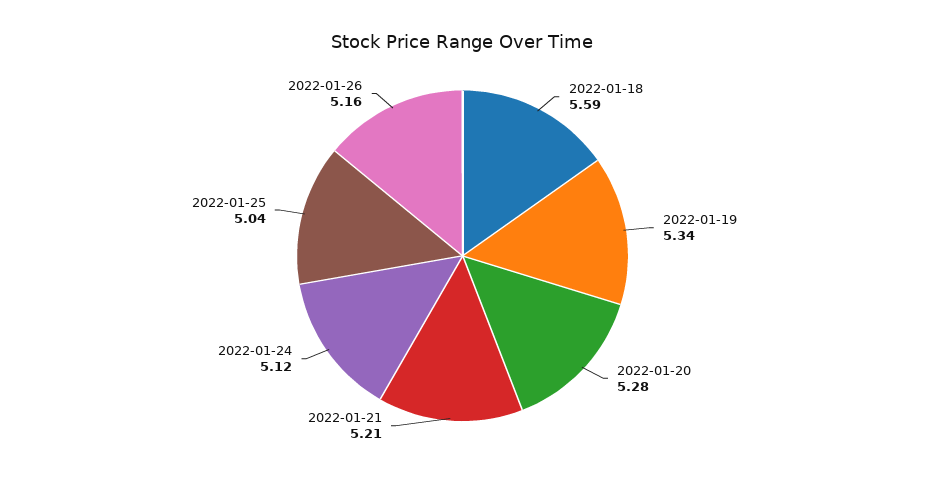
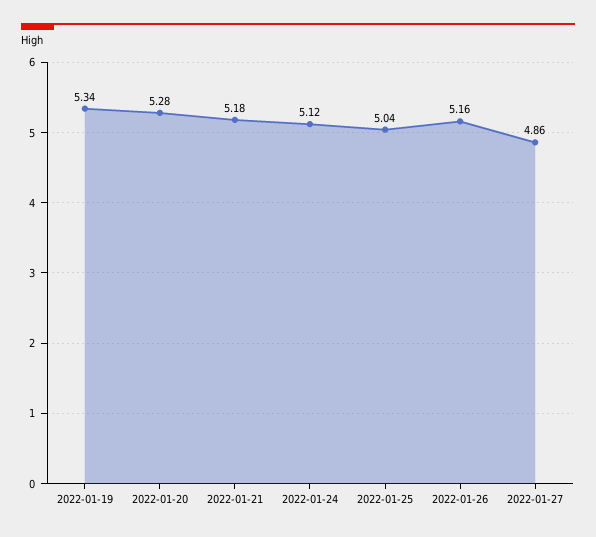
2022-01-18: 5.59 -> none
2022-01-21: 5.21 -> 5.18
2022-01-27: none -> 4.86

